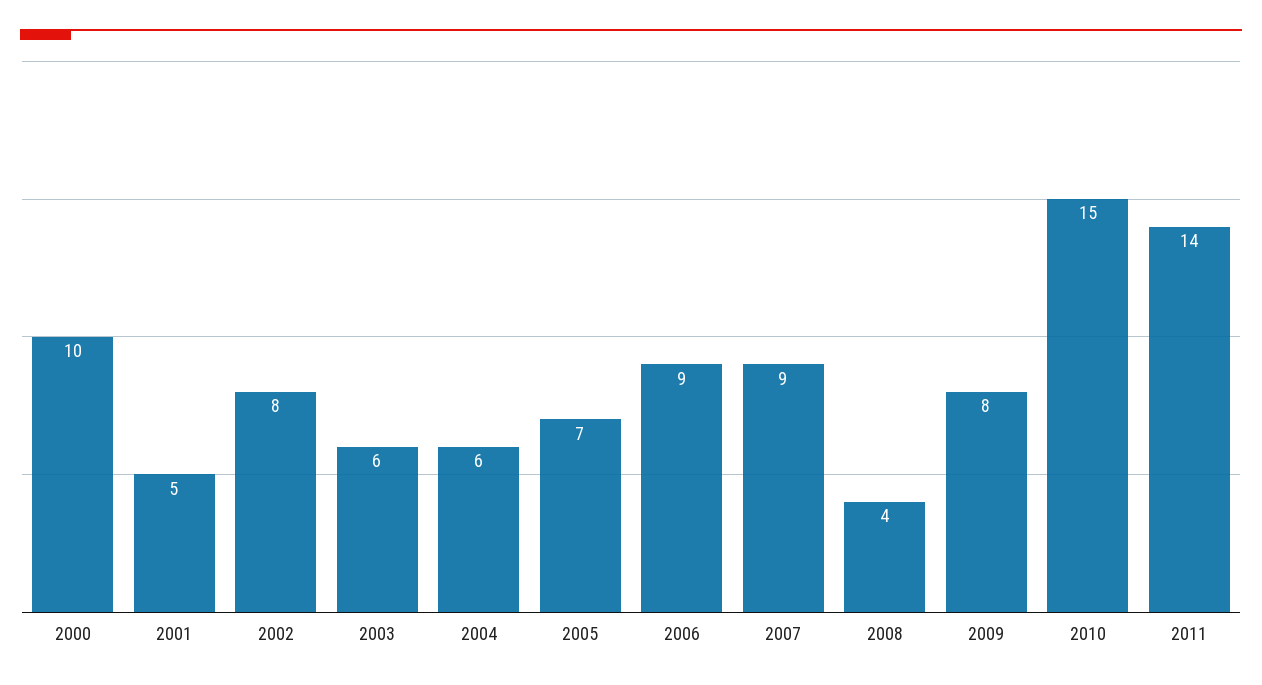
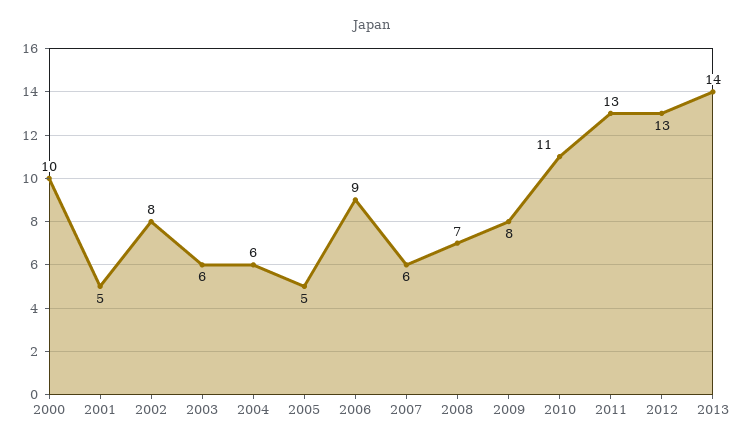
2005: 7 -> 5
2007: 9 -> 6
2008: 4 -> 7
2010: 15 -> 11
2011: 14 -> 13
2012: none -> 13
2013: none -> 14

